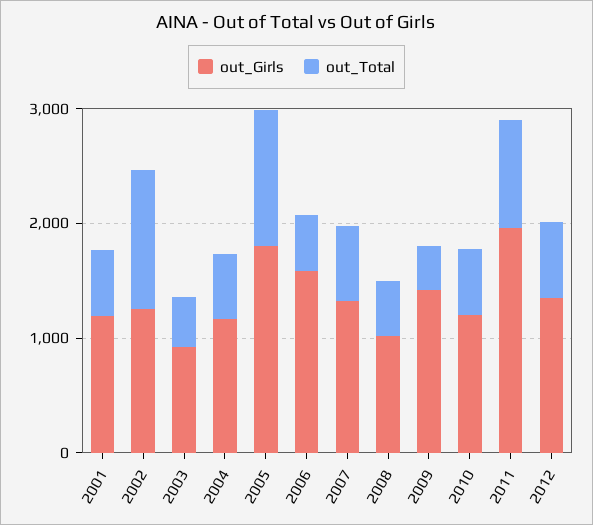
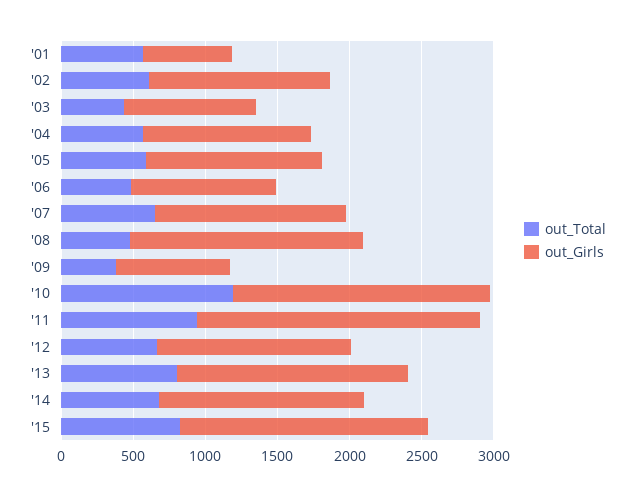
out_Girls, 2001: 1200 -> 600
out_Total, 2002: 1200 -> 600
out_Girls, 2005: 1800 -> 1200
out_Total, 2005: 1200 -> 600
out_Girls, 2006: 1600 -> 1000
out_Girls, 2008: 1000 -> 1600
out_Girls, 2009: 1400 -> 800
out_Girls, 2010: 1200 -> 1800
out_Total, 2010: 600 -> 1200
out_Total, '13: none -> 800
out_Girls, '13: none -> 1600
out_Total, '14: none -> 700
out_Girls, '14: none -> 1400
out_Total, '15: none -> 800
out_Girls, '15: none -> 1700

